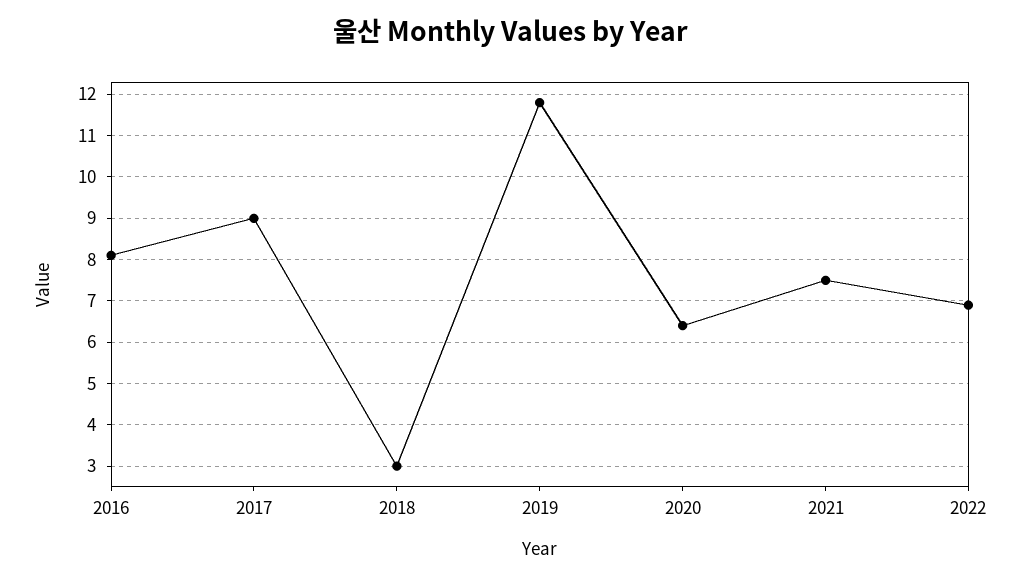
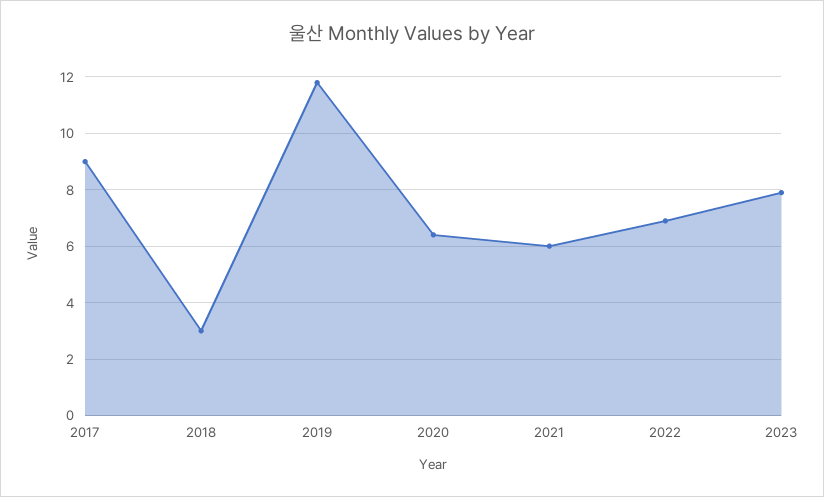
2016: 8 -> none
2021: 7.5 -> 6
2023: none -> 8

